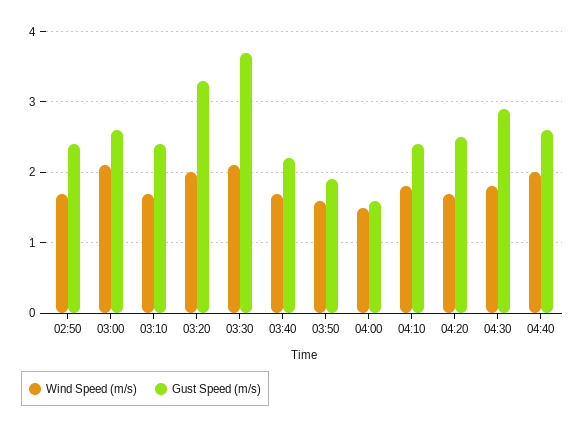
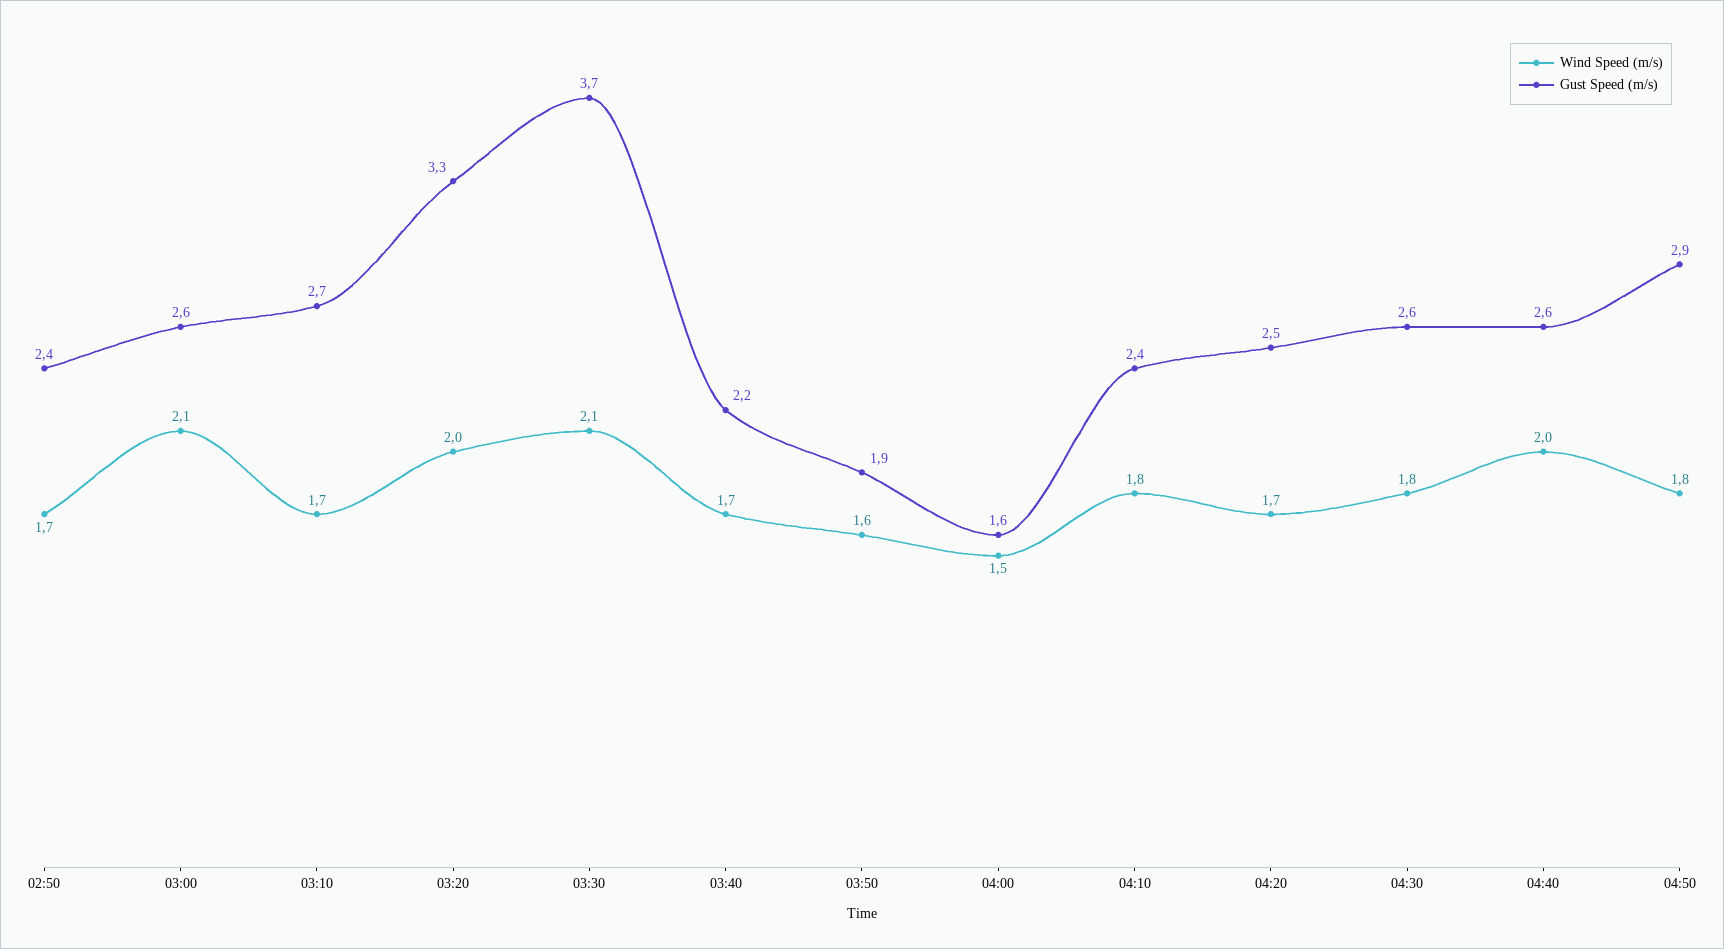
Gust Speed (m/s), 03:10: 2.4 -> 2.7
Gust Speed (m/s), 04:30: 2.9 -> 2.6
Wind Speed (m/s), 04:50: none -> 1.8
Gust Speed (m/s), 04:50: none -> 2.9

